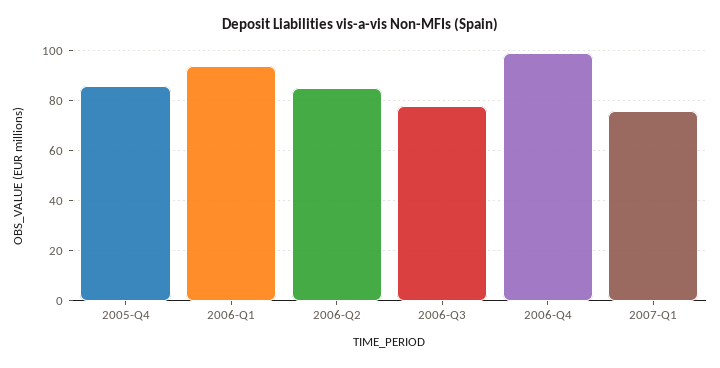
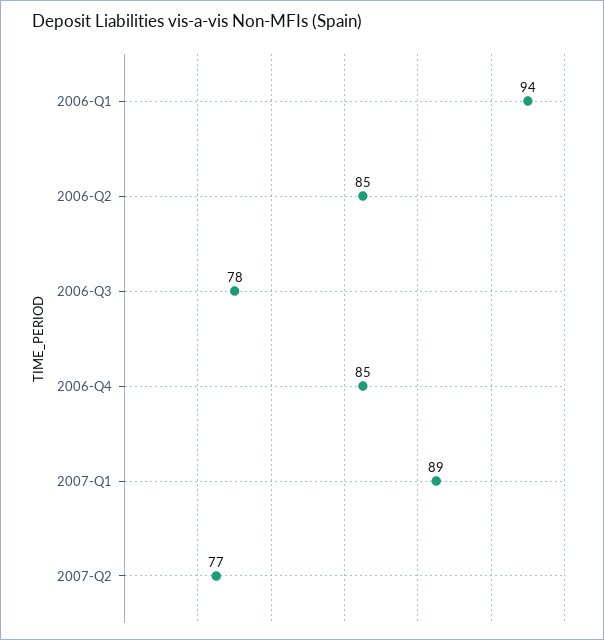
2005-Q4: 85 -> none
2006-Q4: 100 -> 85
2007-Q1: 75 -> 89
2007-Q2: none -> 77

